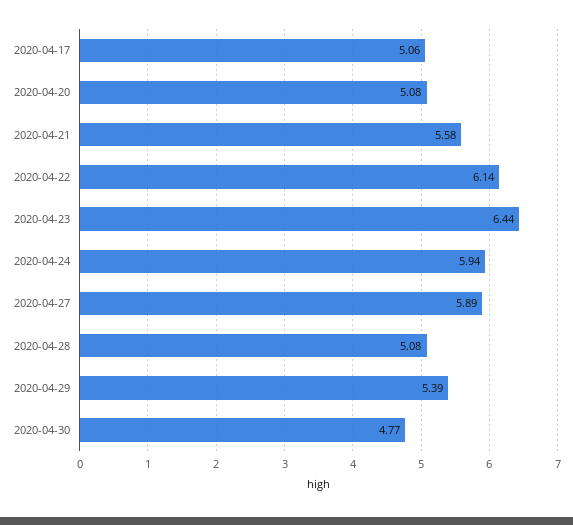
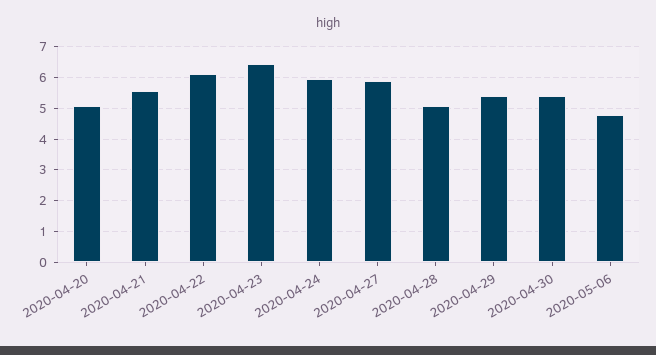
2020-04-17: 5.06 -> none
2020-04-30: 4.77 -> 5.4
2020-05-06: none -> 4.8

